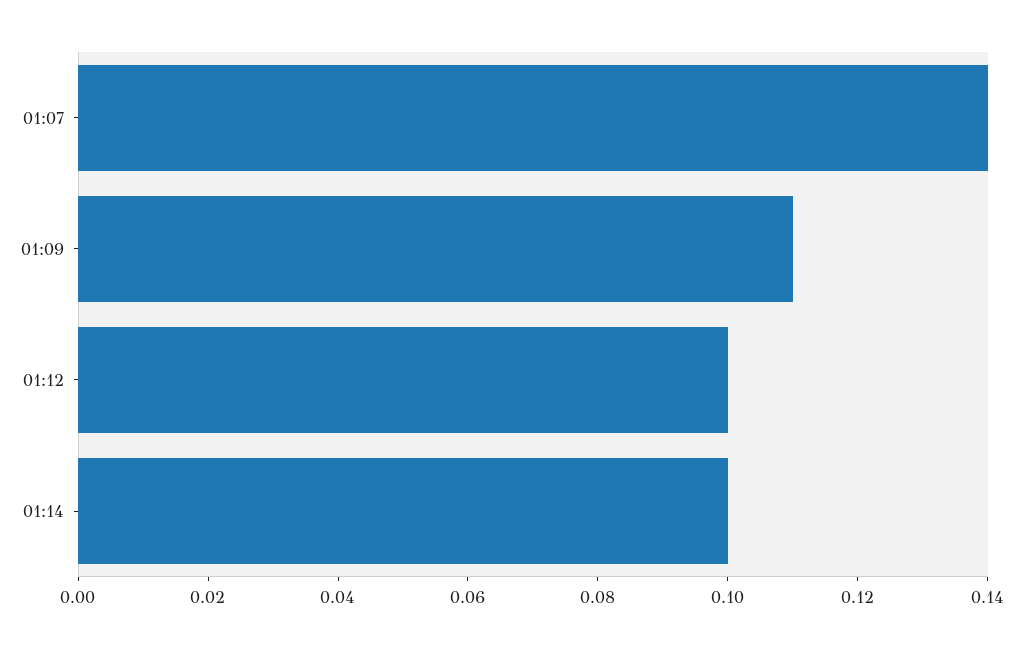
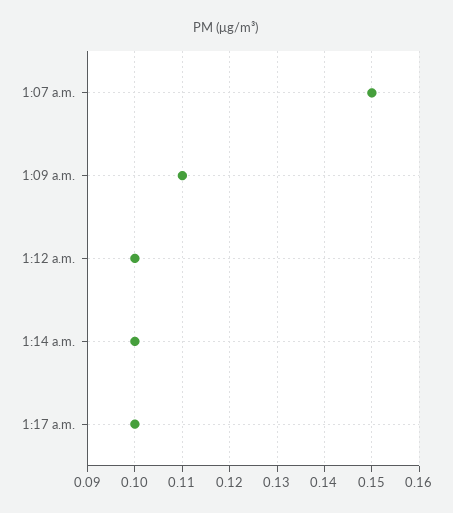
01:07: 0.14 -> 0.15
1:17 a.m.: none -> 0.1

